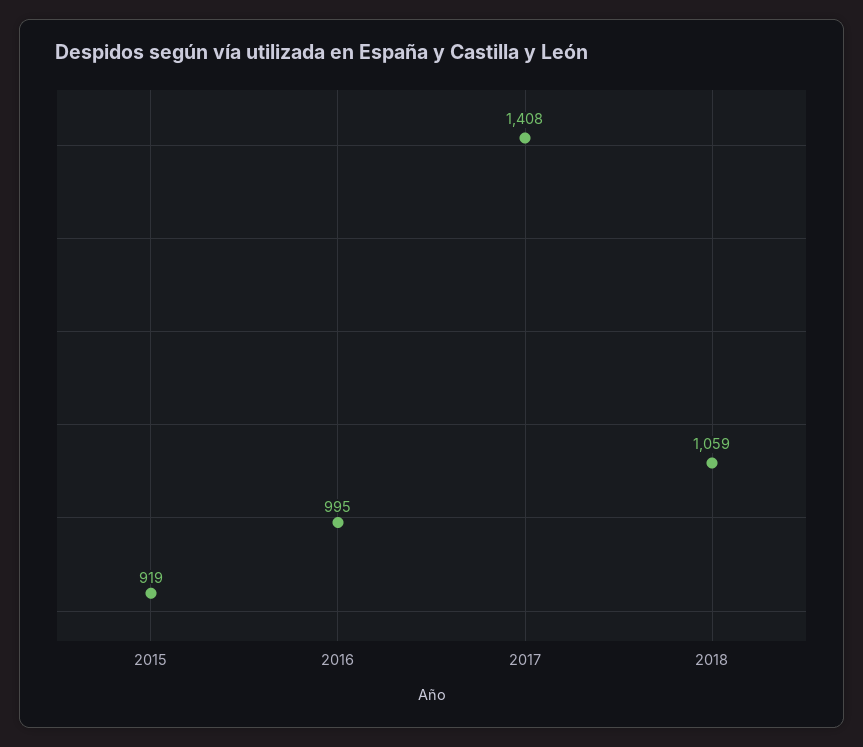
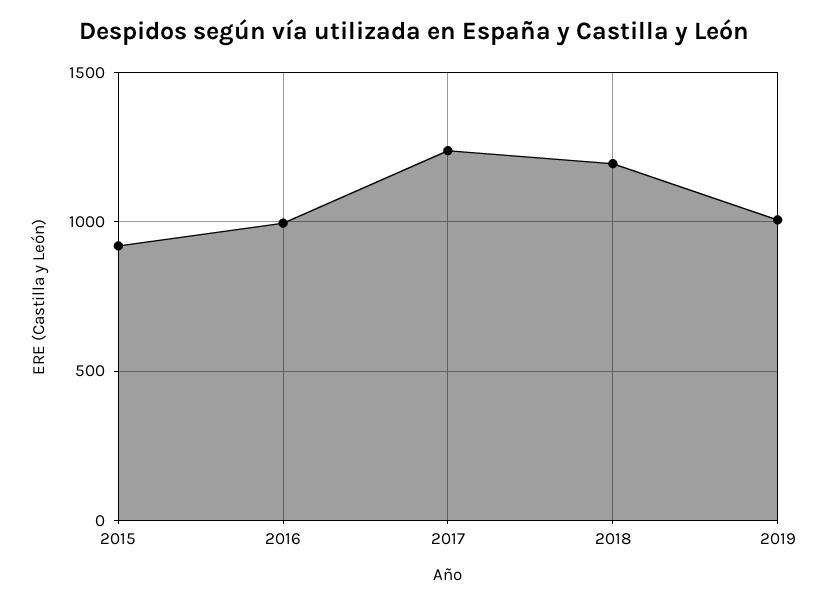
2017: 1408 -> 1250
2018: 1059 -> 1200
2019: none -> 1000

